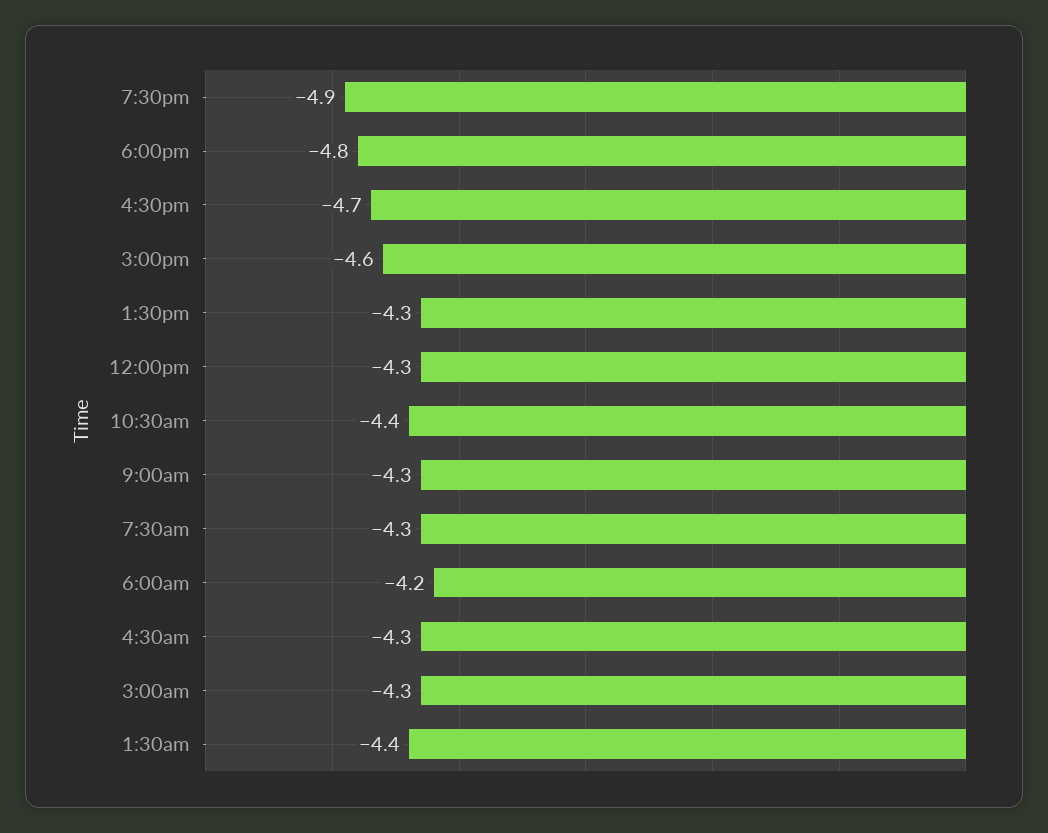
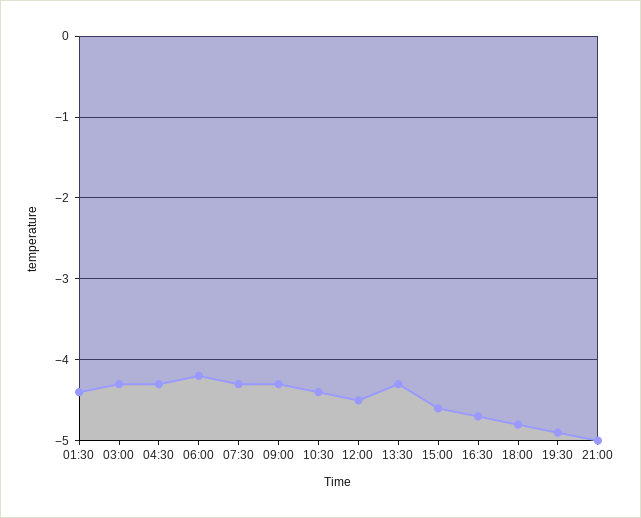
12:00pm: -4.3 -> -4.5
21:00: none -> -5

